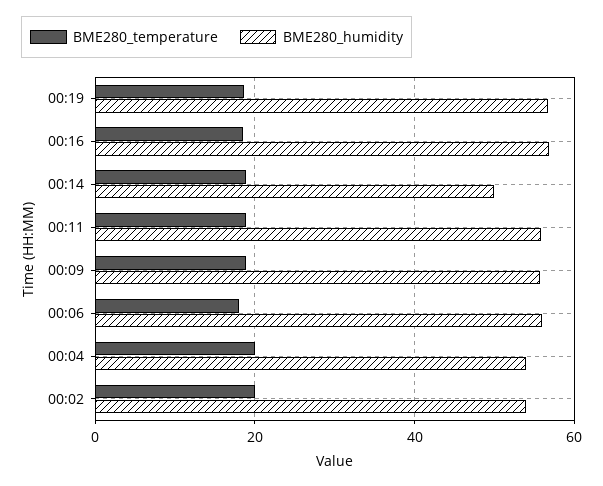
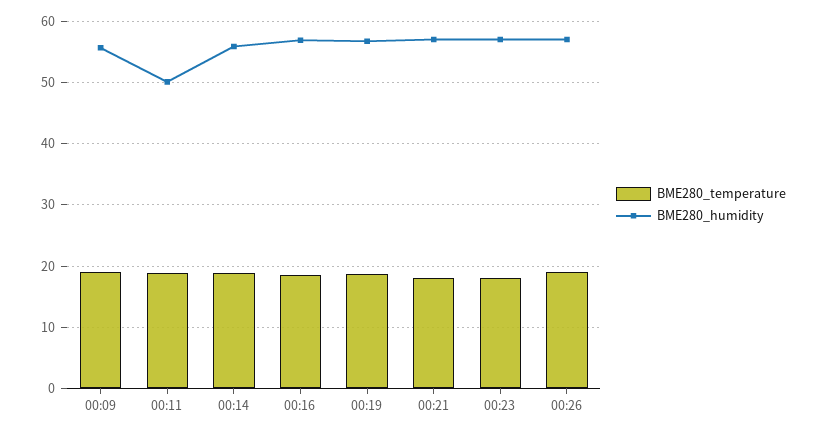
BME280_humidity, 00:14: 50 -> 56
BME280_humidity, 00:11: 56 -> 50
BME280_temperature, 00:06: 18 -> none
BME280_humidity, 00:06: 56 -> none
BME280_temperature, 00:04: 20 -> none
BME280_humidity, 00:04: 54 -> none
BME280_temperature, 00:02: 20 -> none
BME280_humidity, 00:02: 54 -> none
BME280_temperature, 00:21: none -> 18
BME280_humidity, 00:21: none -> 57
BME280_temperature, 00:23: none -> 18
BME280_humidity, 00:23: none -> 57
BME280_temperature, 00:26: none -> 19
BME280_humidity, 00:26: none -> 57

